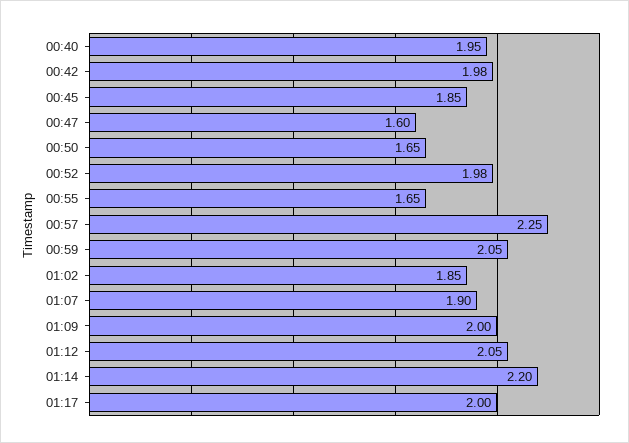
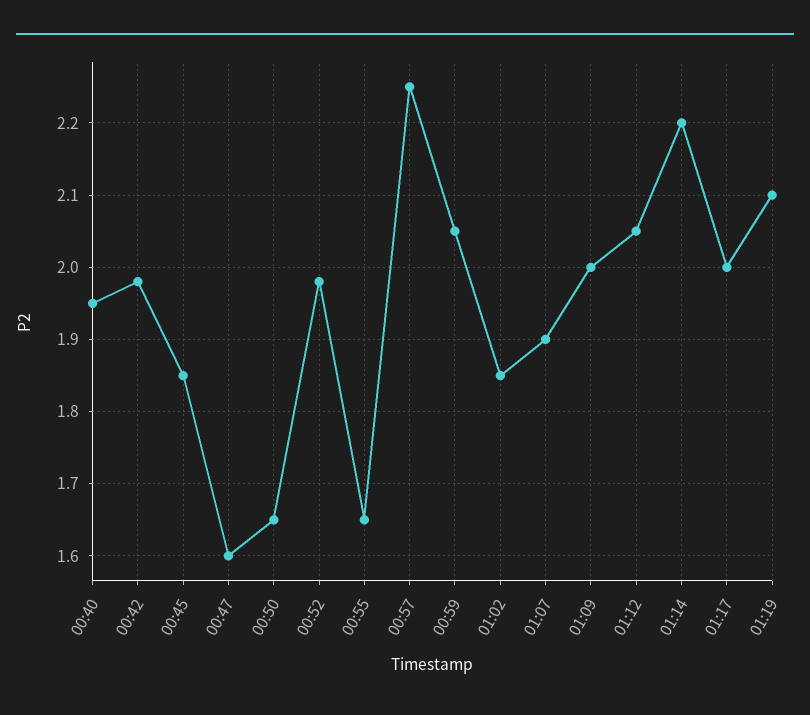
01:19: none -> 2.1

